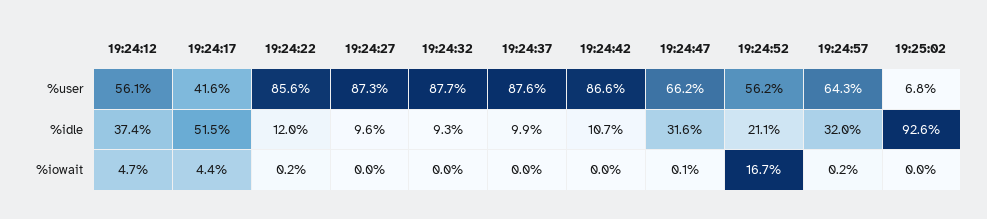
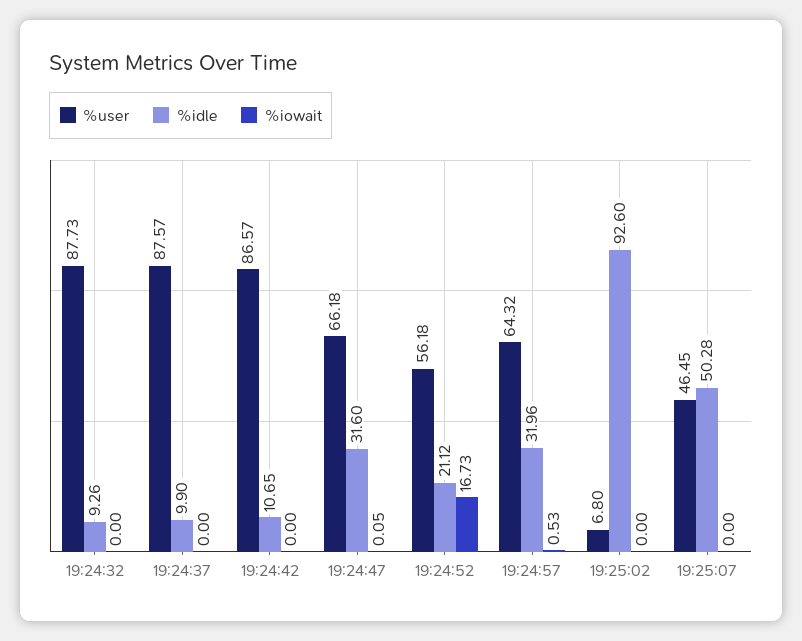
%user, 19:24:12: 56.1 -> none
%user, 19:24:17: 41.6 -> none
%user, 19:24:22: 85.6 -> none
%user, 19:24:27: 87.3 -> none
%idle, 19:24:12: 37.4 -> none
%idle, 19:24:17: 51.5 -> none
%idle, 19:24:22: 12 -> none
%idle, 19:24:27: 9.6 -> none
%iowait, 19:24:12: 4.7 -> none
%iowait, 19:24:17: 4.4 -> none
%iowait, 19:24:22: 0.2 -> none
%iowait, 19:24:27: 0 -> none
%iowait, 19:24:57: 0.2 -> 0.53
%user, 19:25:07: none -> 46.45
%idle, 19:25:07: none -> 50.28
%iowait, 19:25:07: none -> 0

